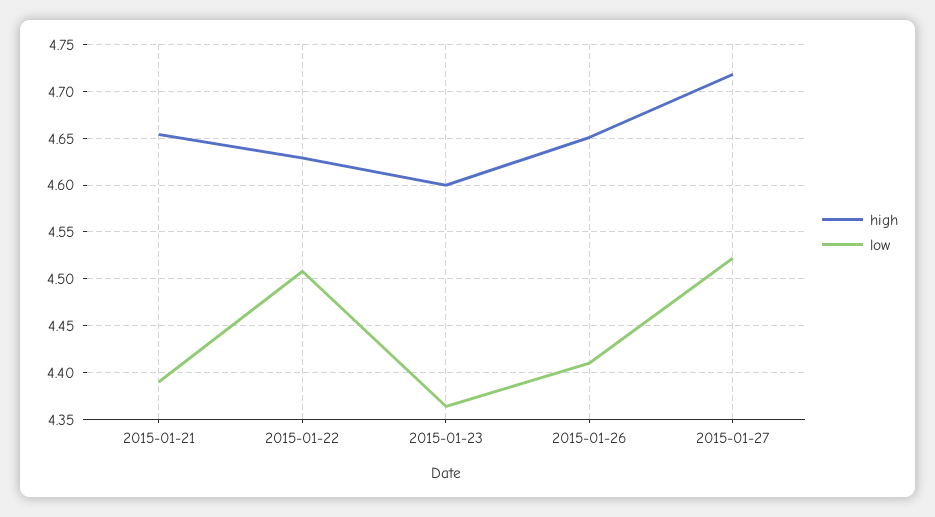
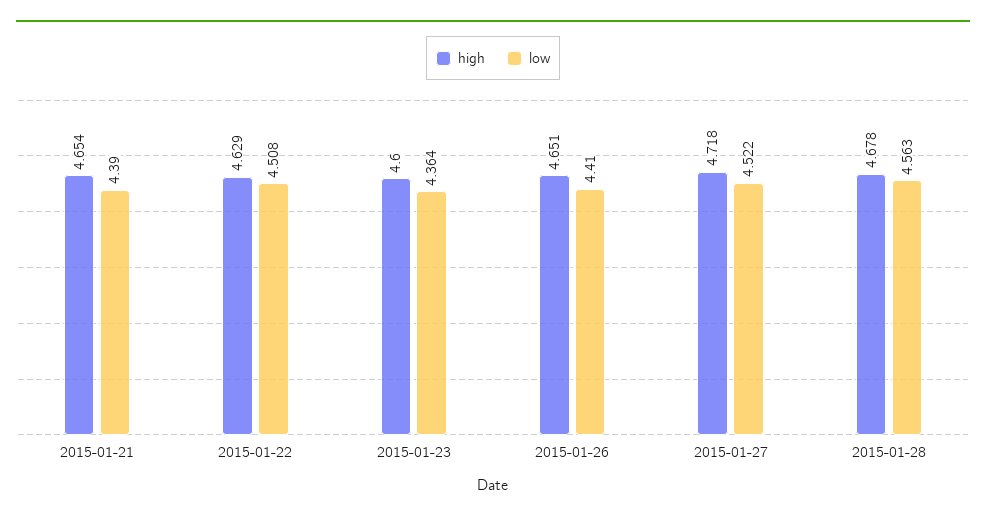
high, 2015-01-28: none -> 4.678
low, 2015-01-28: none -> 4.563

